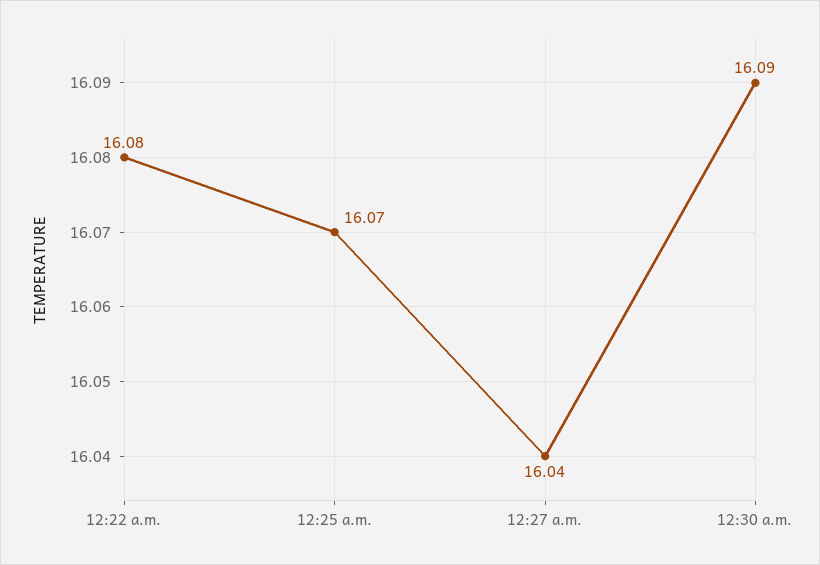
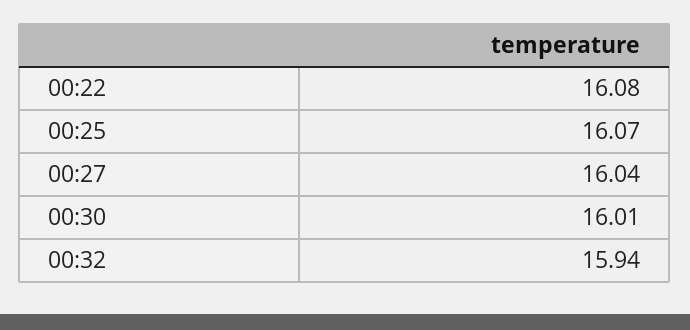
12:30 a.m.: 16.09 -> 16.01
00:32: none -> 15.94

